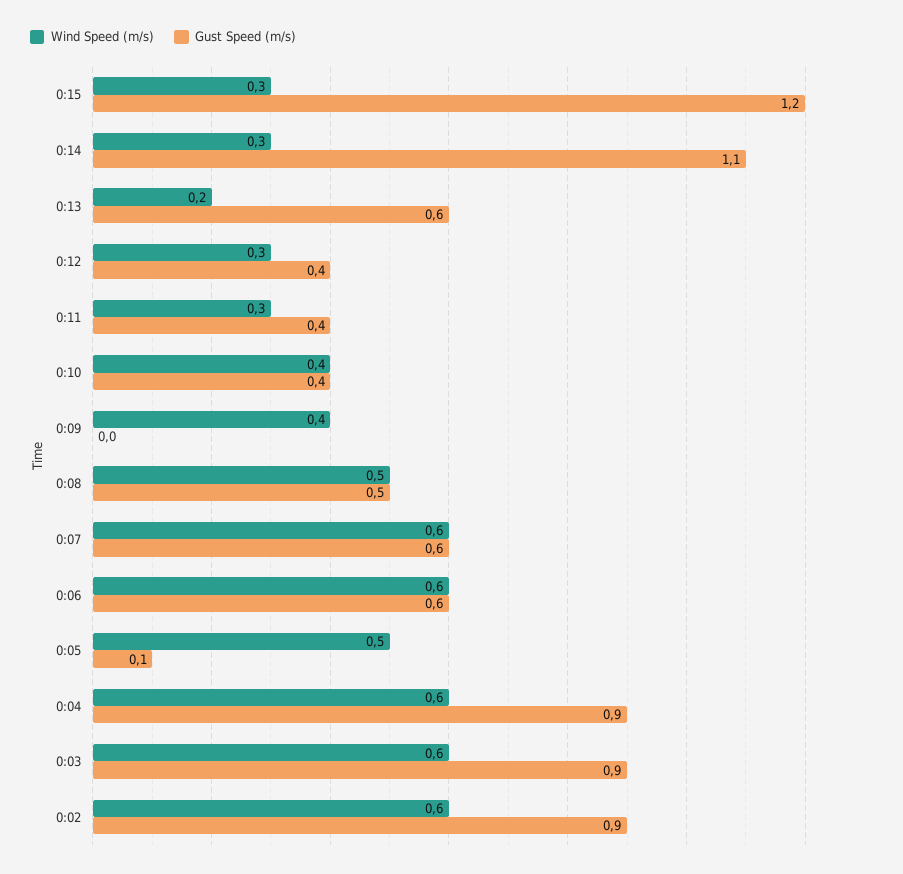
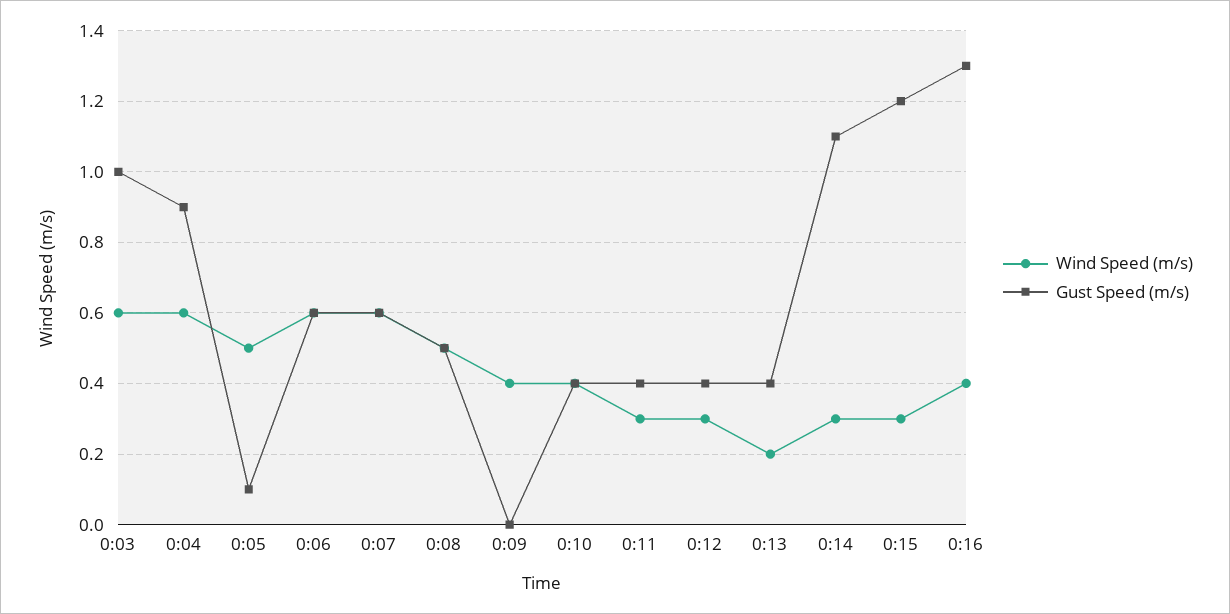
Gust Speed (m/s), 0:13: 0.6 -> 0.4
Gust Speed (m/s), 0:03: 0.9 -> 1
Wind Speed (m/s), 0:02: 0.6 -> none
Gust Speed (m/s), 0:02: 0.9 -> none
Wind Speed (m/s), 0:16: none -> 0.4
Gust Speed (m/s), 0:16: none -> 1.3

